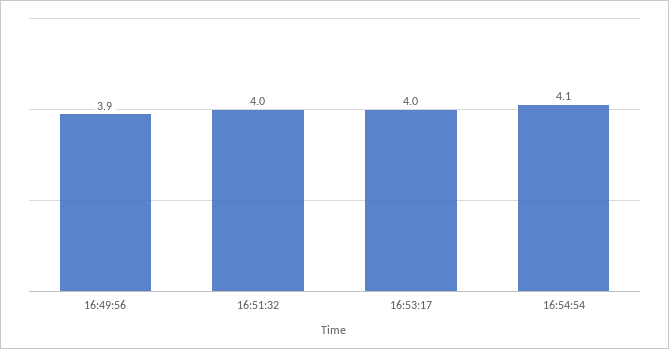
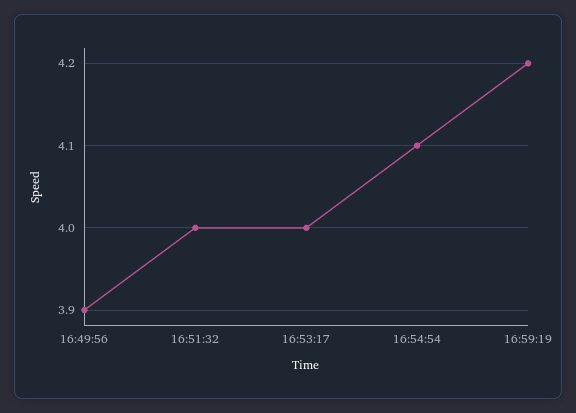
16:59:19: none -> 4.2

